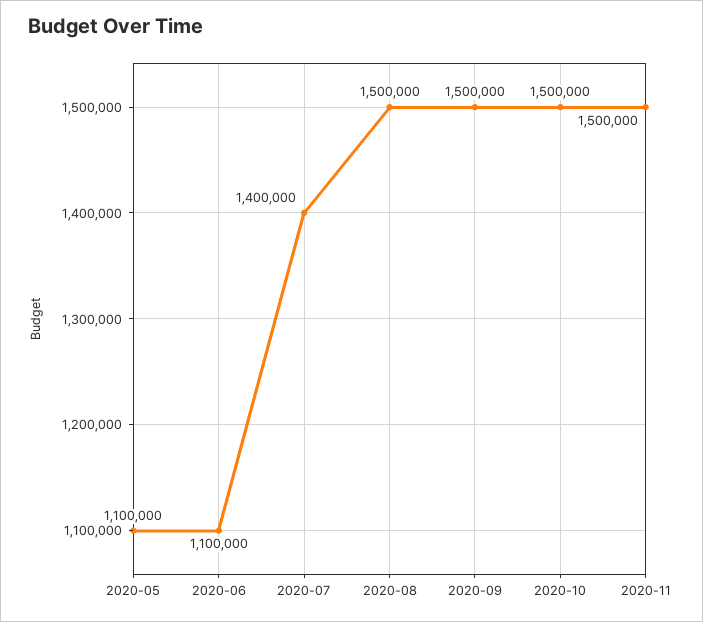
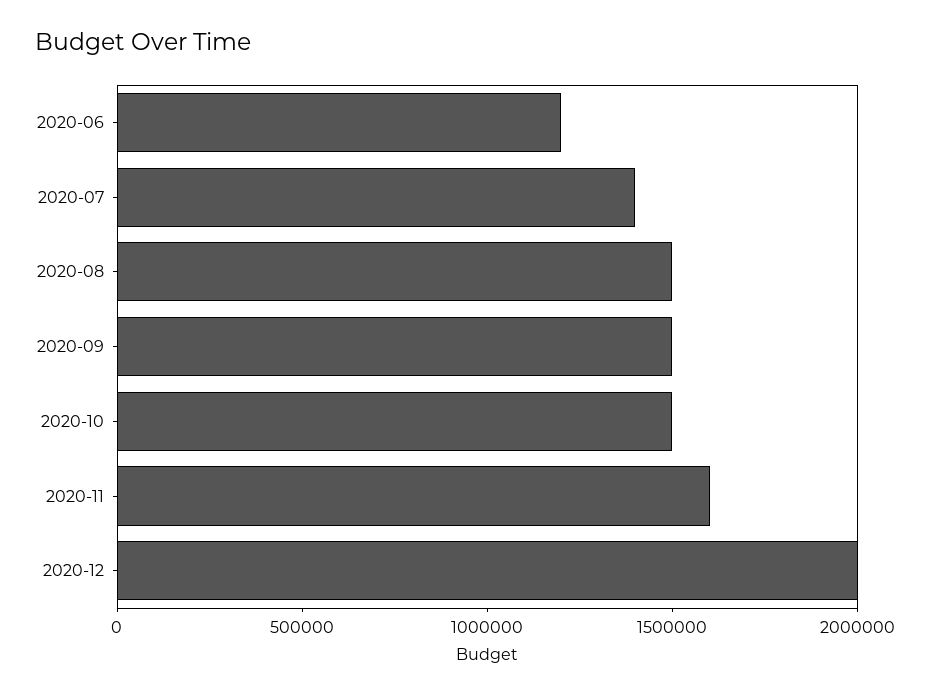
2020-05: 1100000 -> none
2020-06: 1100000 -> 1200000
2020-11: 1500000 -> 1600000
2020-12: none -> 2000000

